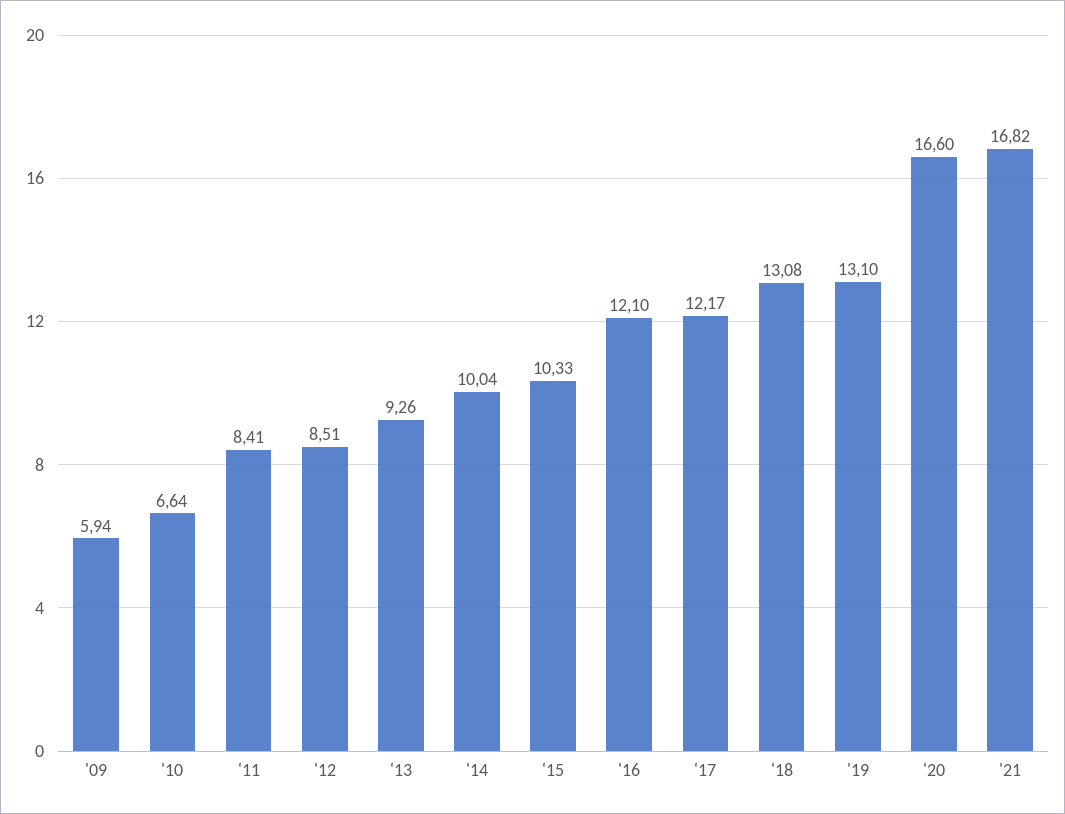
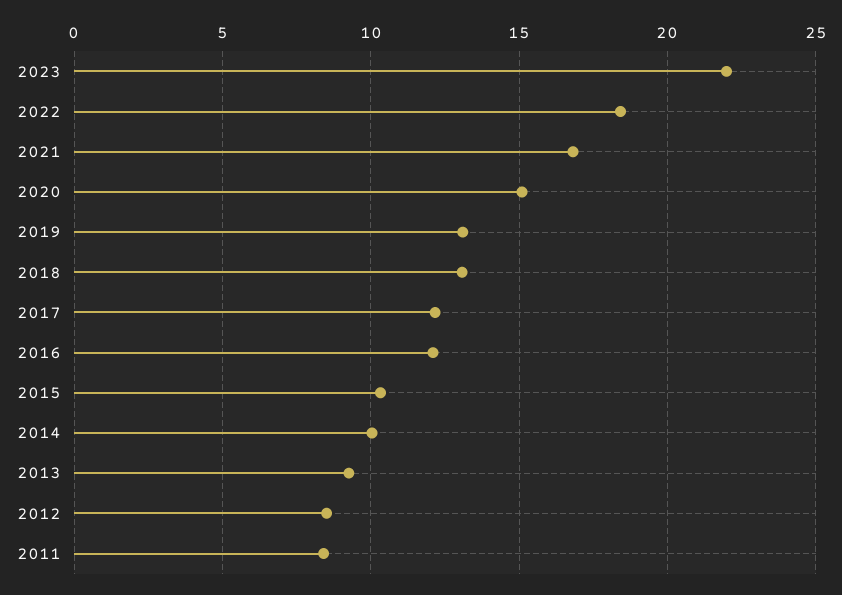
'09: 5.94 -> none
'10: 6.64 -> none
'20: 16.6 -> 15
2023: none -> 22
2022: none -> 18.5

